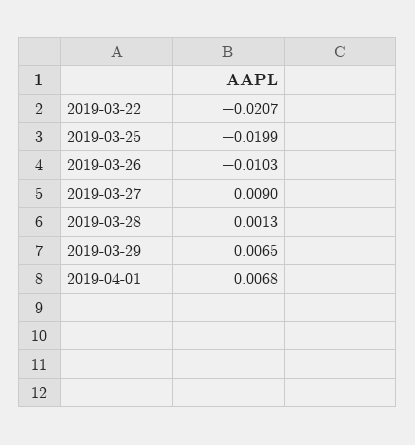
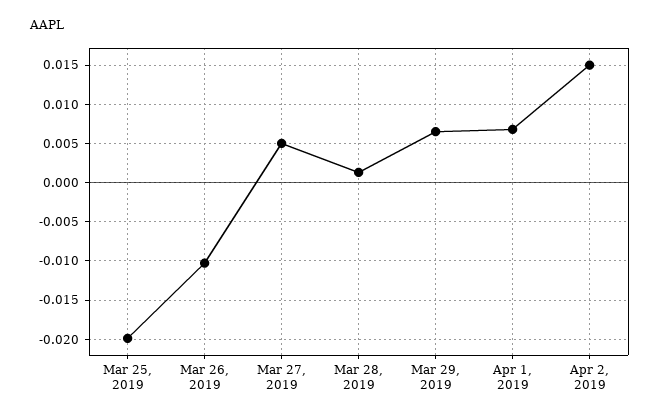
2019-03-22: -0.0207 -> none
2019-03-27: 0.009 -> 0.005
Apr 2, 2019: none -> 0.015

